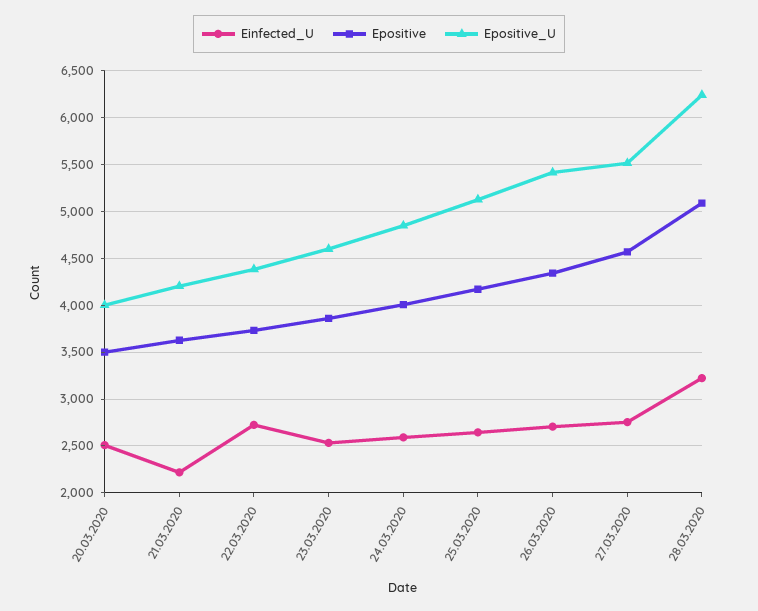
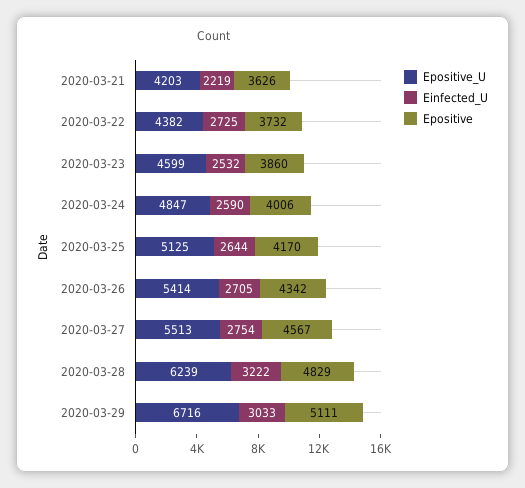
Einfected_U, 20.03.2020: 2500 -> none
Epositive, 20.03.2020: 3500 -> none
Epositive_U, 20.03.2020: 4000 -> none
Epositive, 28.03.2020: 5100 -> 4829
Epositive_U, 2020-03-29: none -> 6716
Einfected_U, 2020-03-29: none -> 3033
Epositive, 2020-03-29: none -> 5111

